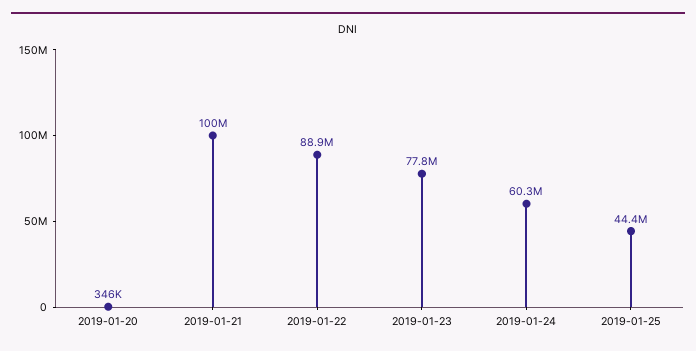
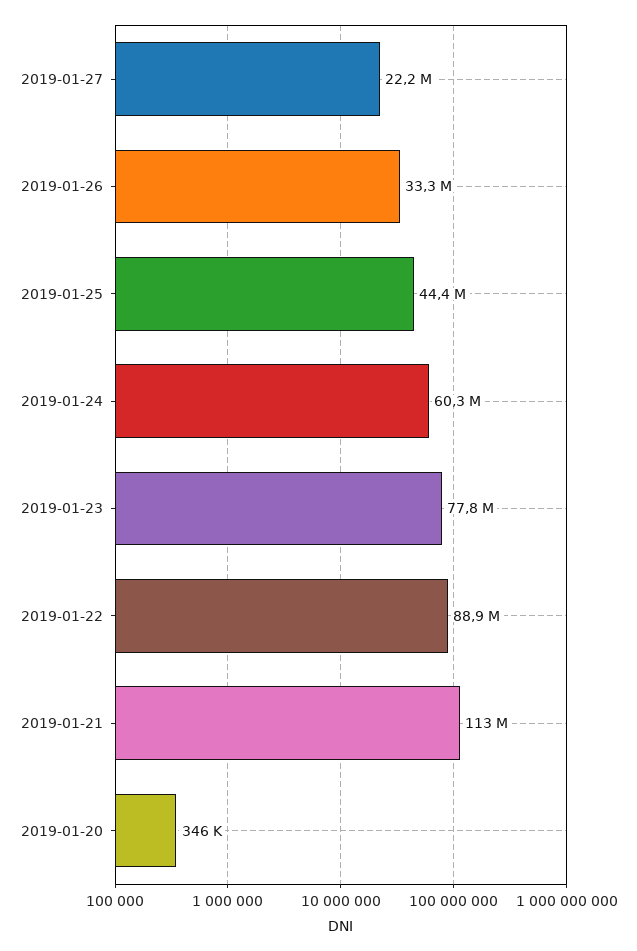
2019-01-21: 100000000 -> 113000000
2019-01-27: none -> 22200000
2019-01-26: none -> 33300000

